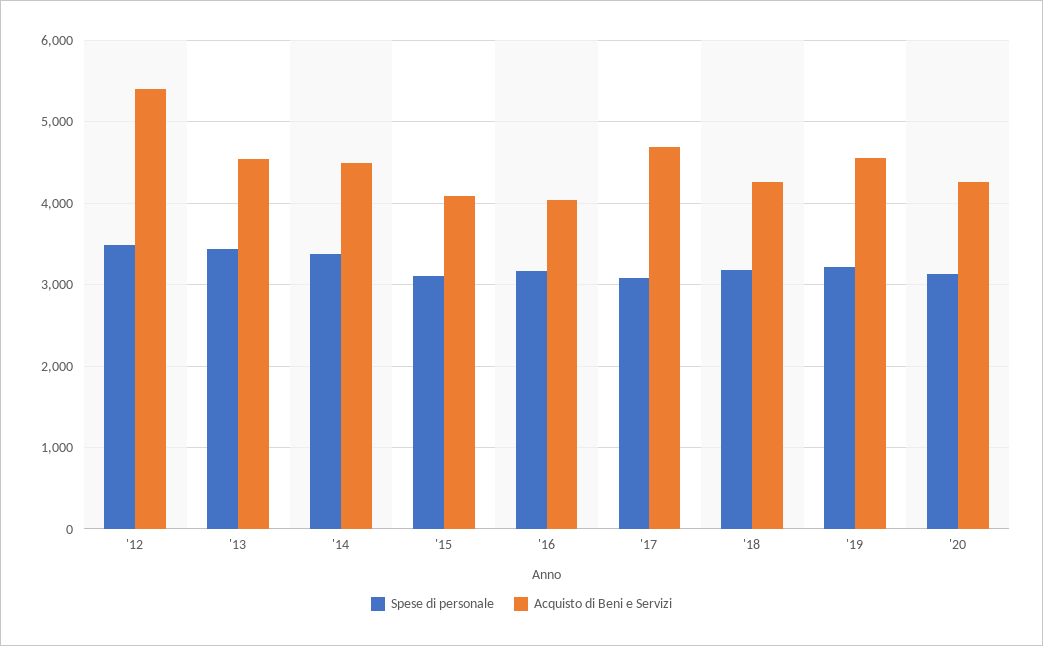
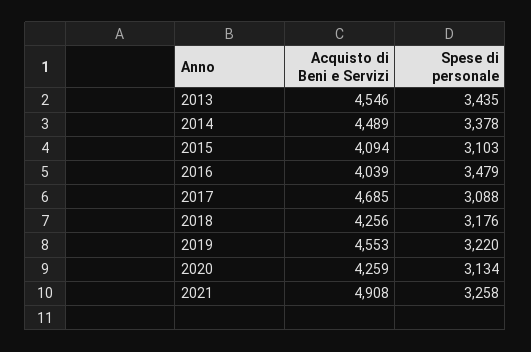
Spese di personale, '12: 3500 -> none
Acquisto di Beni e Servizi, '12: 5400 -> none
Spese di personale, '16: 3200 -> 3479
Acquisto di Beni e Servizi, 2021: none -> 4908
Spese di personale, 2021: none -> 3258

